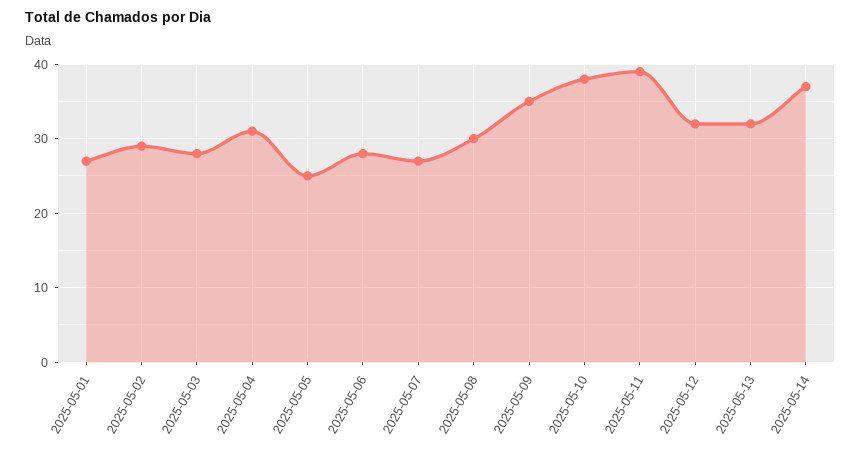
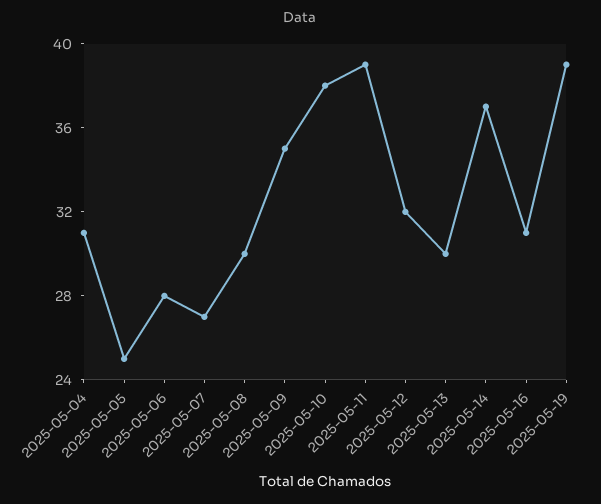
2025-05-01: 27 -> none
2025-05-02: 29 -> none
2025-05-03: 28 -> none
2025-05-13: 32 -> 30
2025-05-16: none -> 31
2025-05-19: none -> 39

